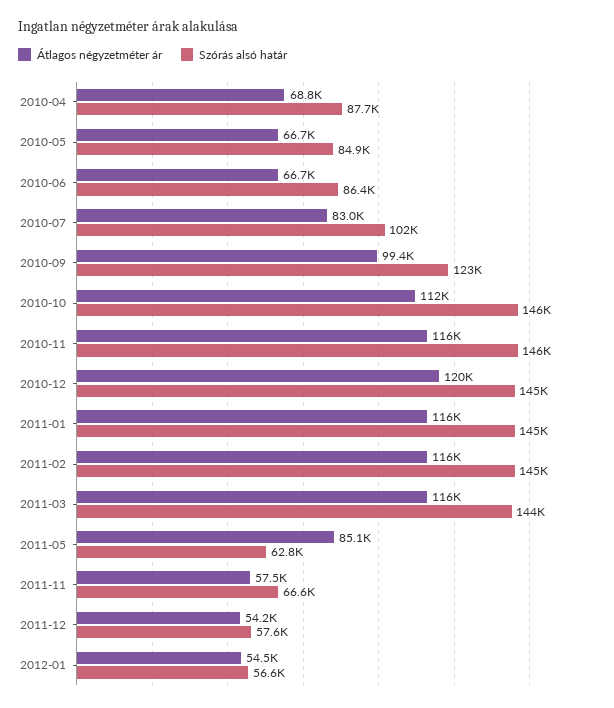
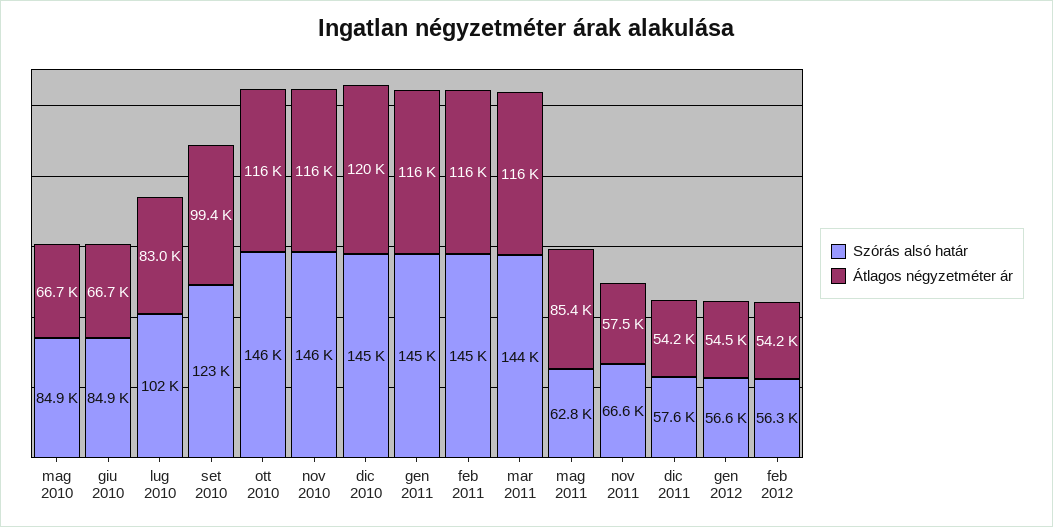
Átlagos négyzetméter ár, 2010-04: 68800 -> none
Szórás alsó határ, 2010-04: 87700 -> none
Szórás alsó határ, 2010-06: 86400 -> 84900
Átlagos négyzetméter ár, 2010-10: 112000 -> 116000
Átlagos négyzetméter ár, 2011-05: 85100 -> 85400
Szórás alsó határ, feb 2012: none -> 56300
Átlagos négyzetméter ár, feb 2012: none -> 54200

